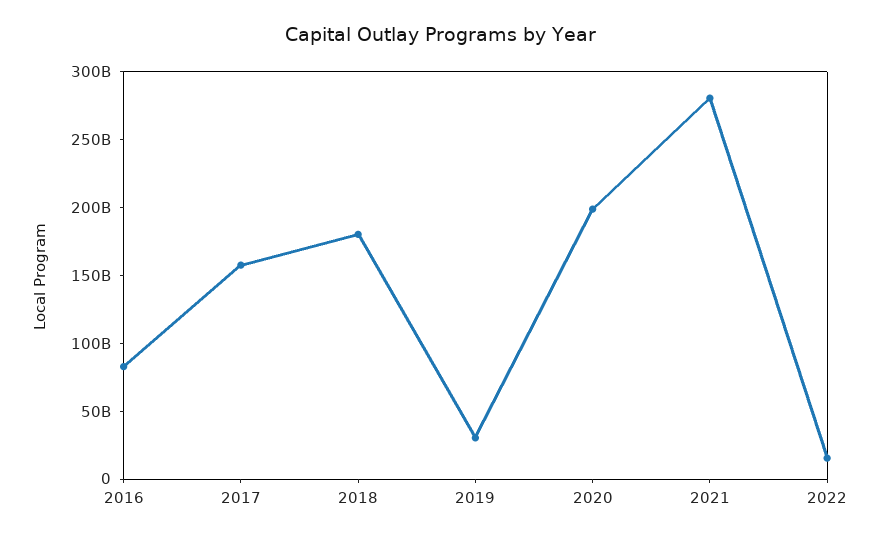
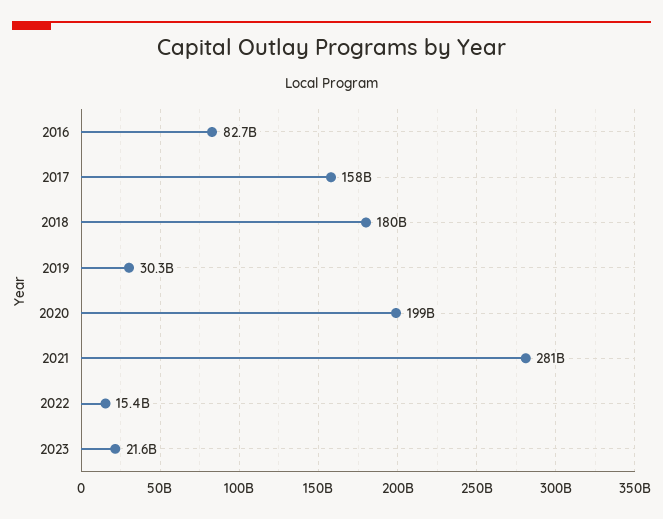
2023: none -> 21600000000

